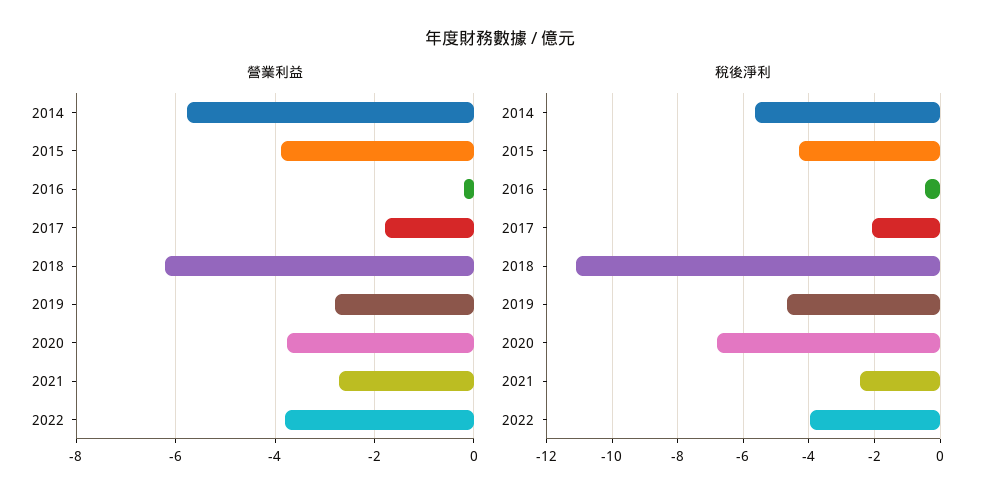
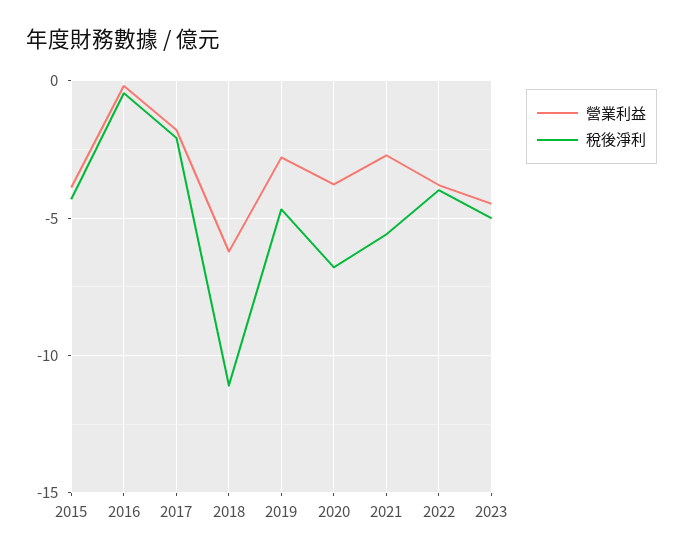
營業利益, 2014: -5.8 -> none
稅後淨利, 2014: -5.6 -> none
稅後淨利, 2021: -2.4 -> -5.5
營業利益, 2023: none -> -4.5
稅後淨利, 2023: none -> -5

